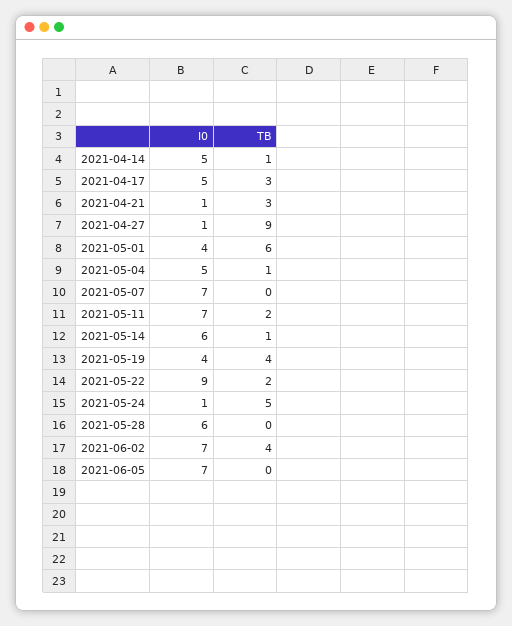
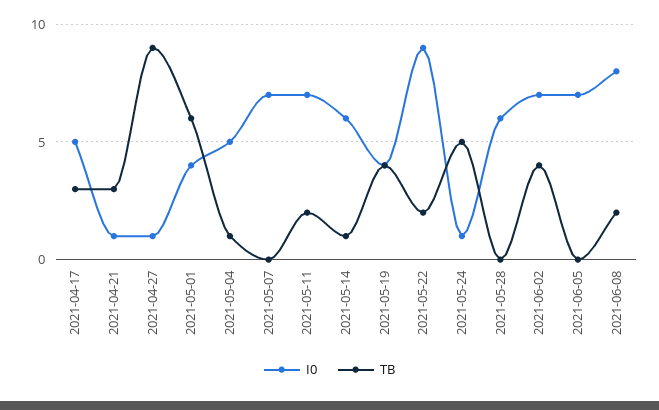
I0, 2021-04-14: 5 -> none
TB, 2021-04-14: 1 -> none
I0, 2021-06-08: none -> 8
TB, 2021-06-08: none -> 2

